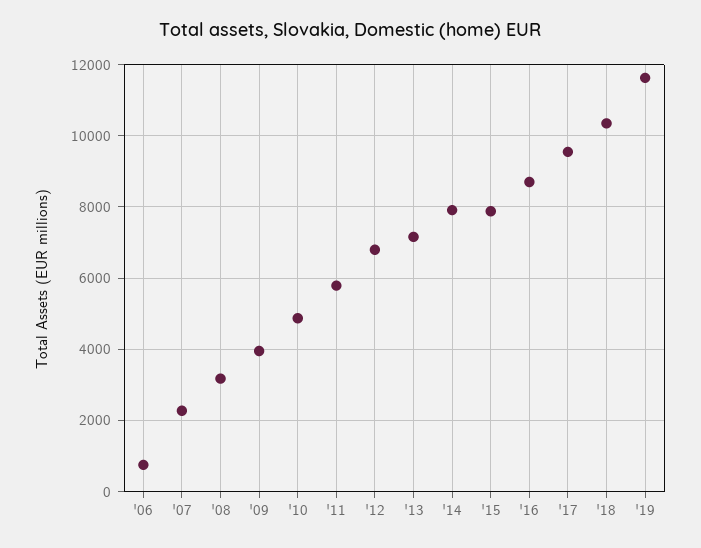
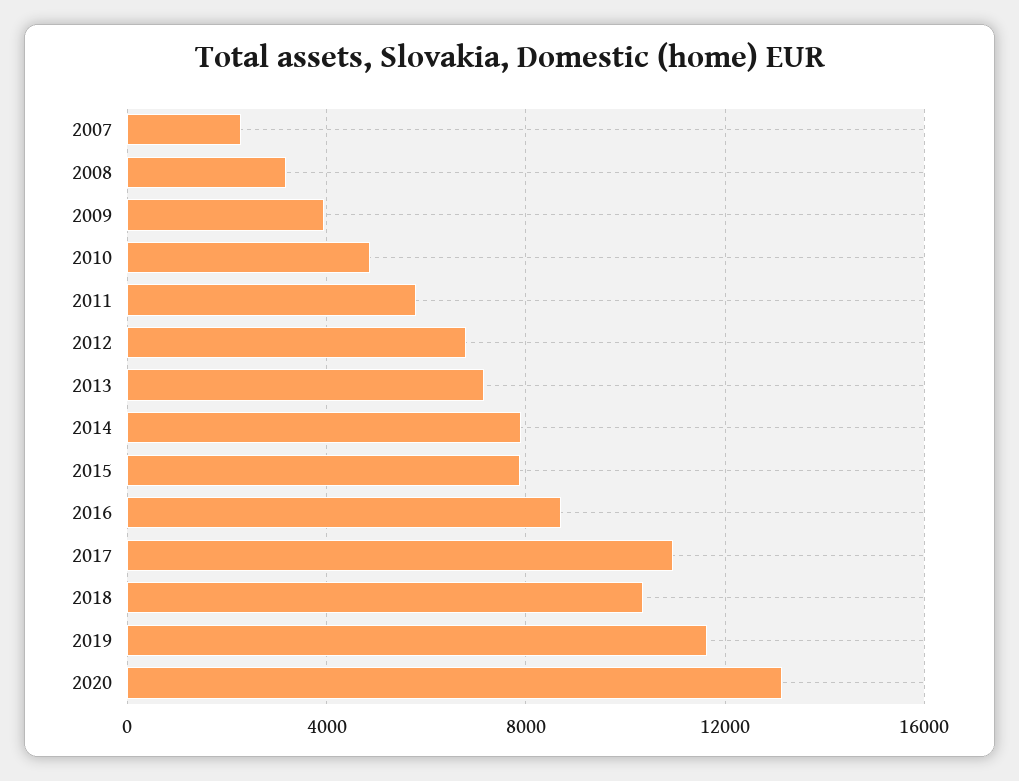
'06: 800 -> none
'17: 9600 -> 11000
2020: none -> 13000

